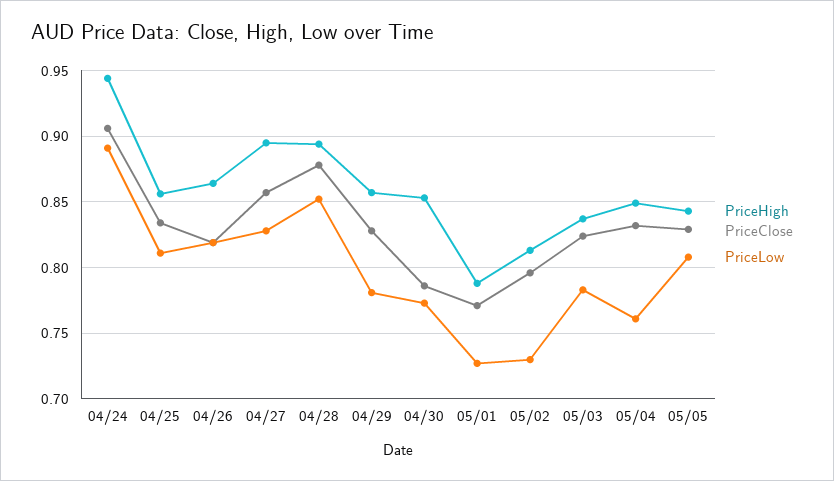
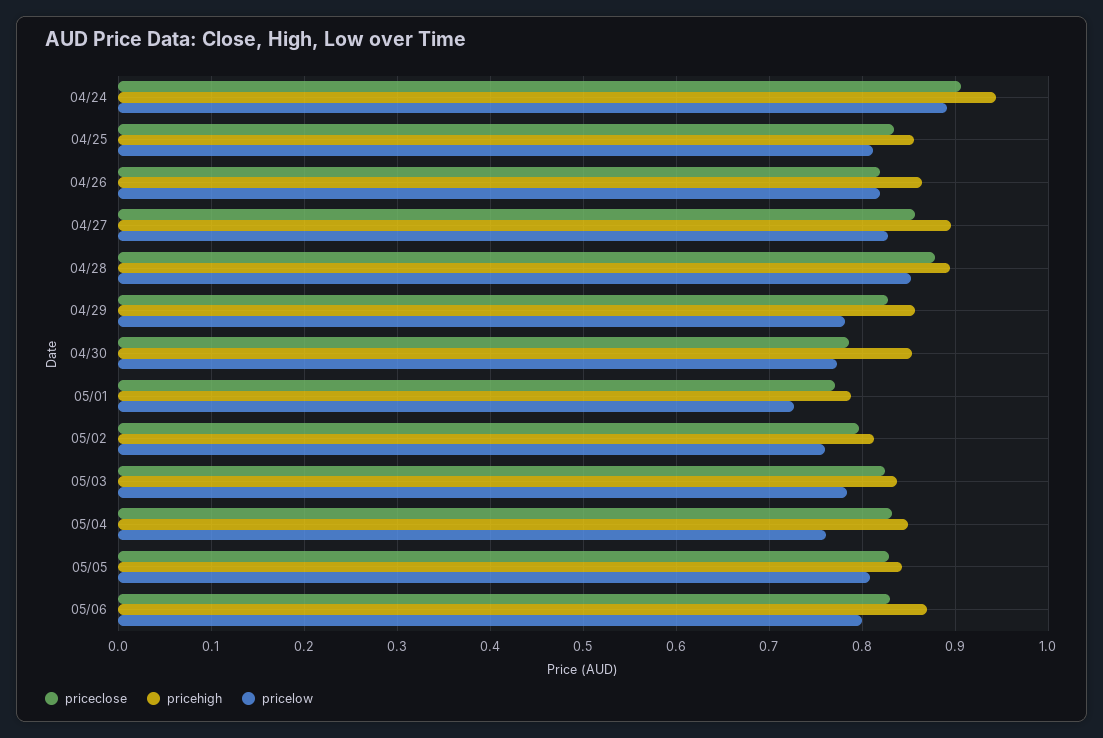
PriceLow, 05/02: 0.73 -> 0.76
PriceClose, 05/06: none -> 0.83
PriceHigh, 05/06: none -> 0.87
PriceLow, 05/06: none -> 0.8

